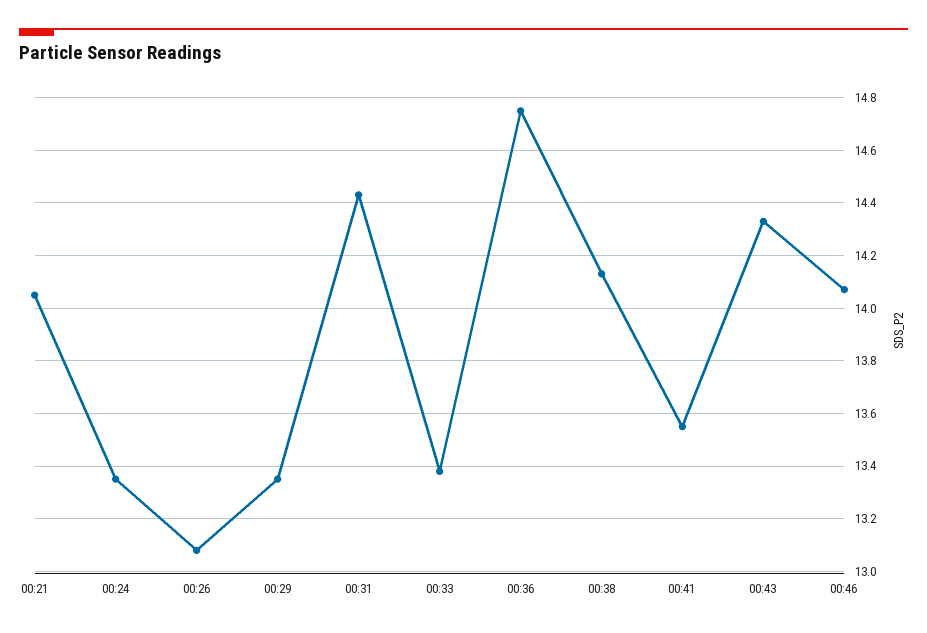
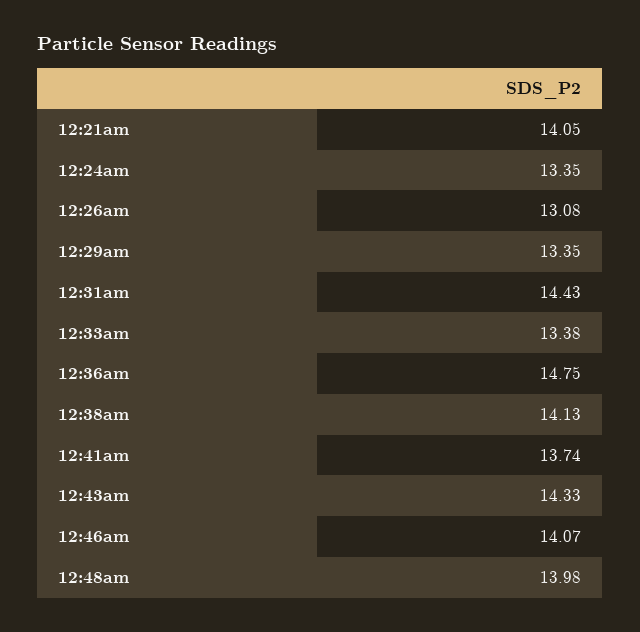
00:41: 13.55 -> 13.74
12:48am: none -> 13.98

